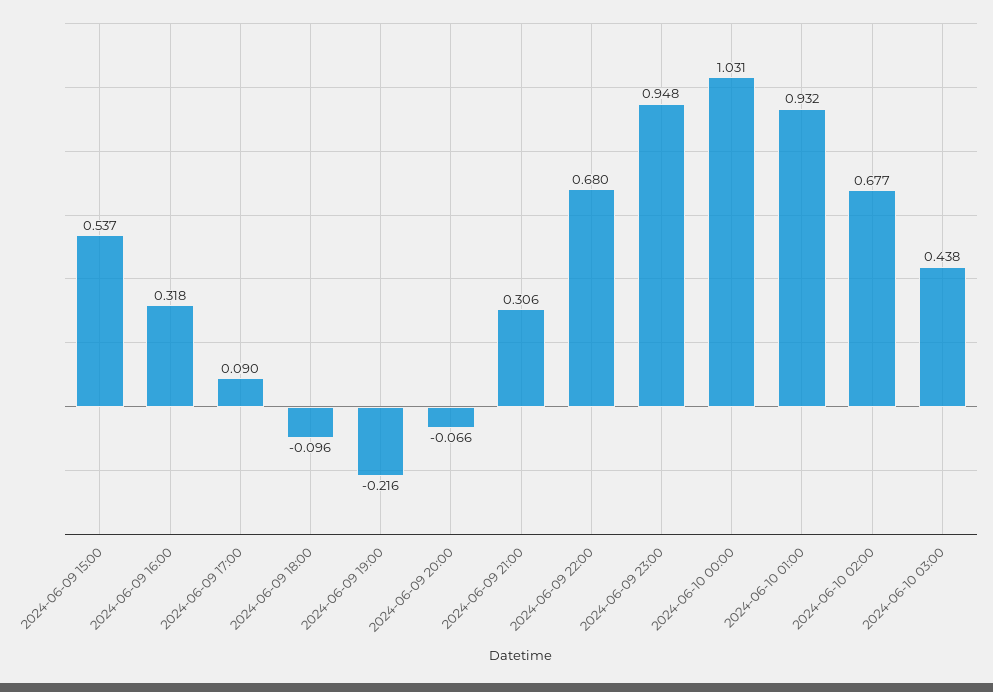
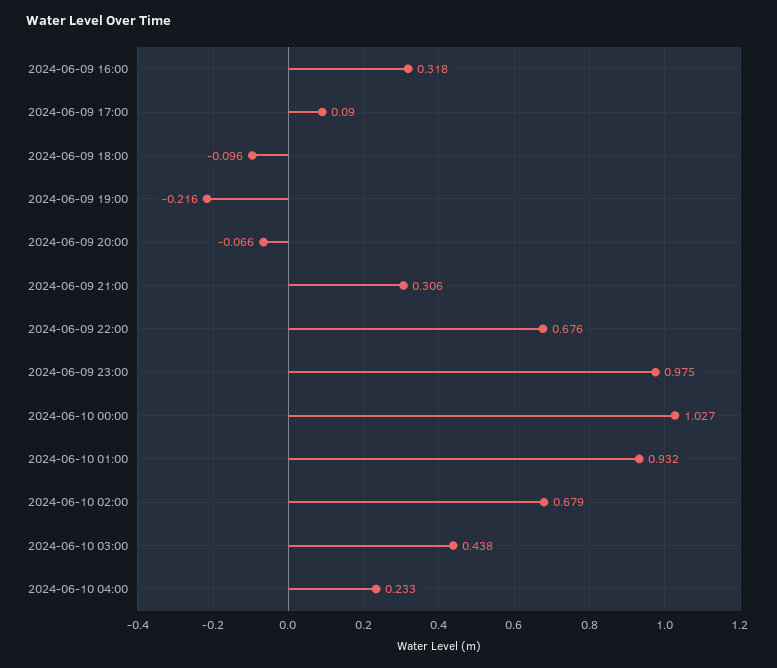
2024-06-09 15:00: 0.537 -> none
2024-06-09 22:00: 0.68 -> 0.676
2024-06-09 23:00: 0.948 -> 0.975
2024-06-10 00:00: 1.031 -> 1.027
2024-06-10 02:00: 0.677 -> 0.679
2024-06-10 04:00: none -> 0.233

